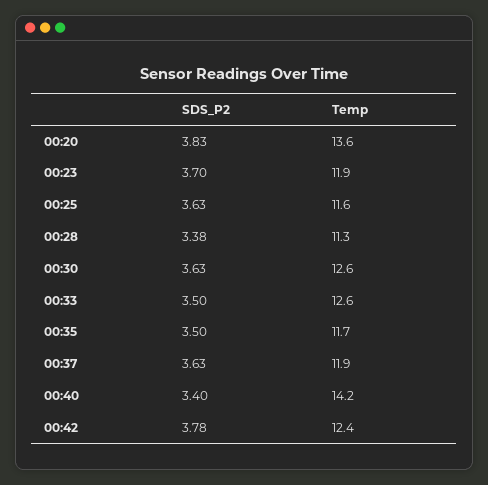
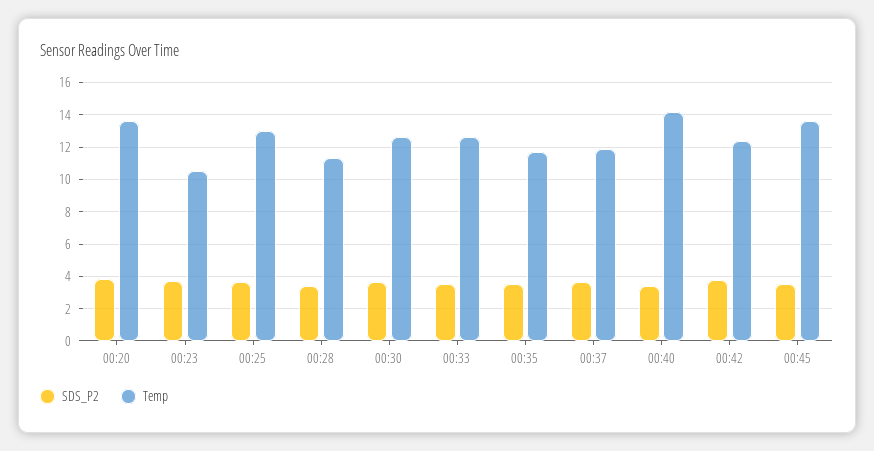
Temp, 00:23: 11.9 -> 10.5
Temp, 00:25: 11.6 -> 13
SDS_P2, 00:45: none -> 3.5
Temp, 00:45: none -> 13.5

